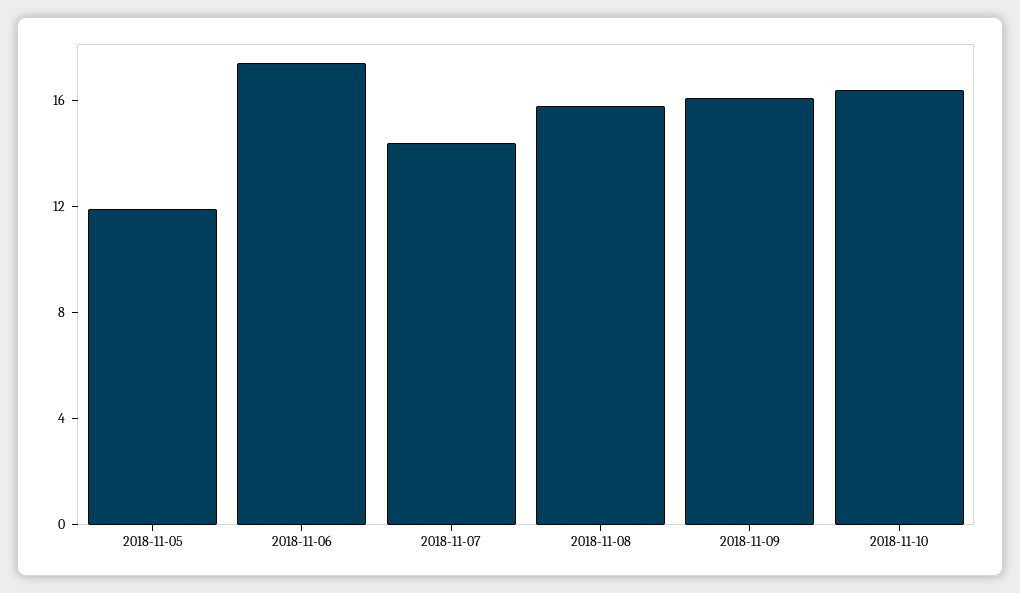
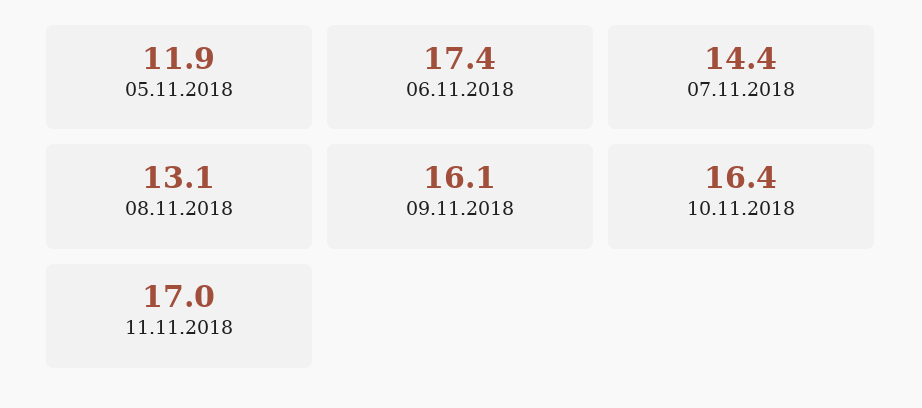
2018-11-08: 16 -> 13.1
11.11.2018: none -> 17

